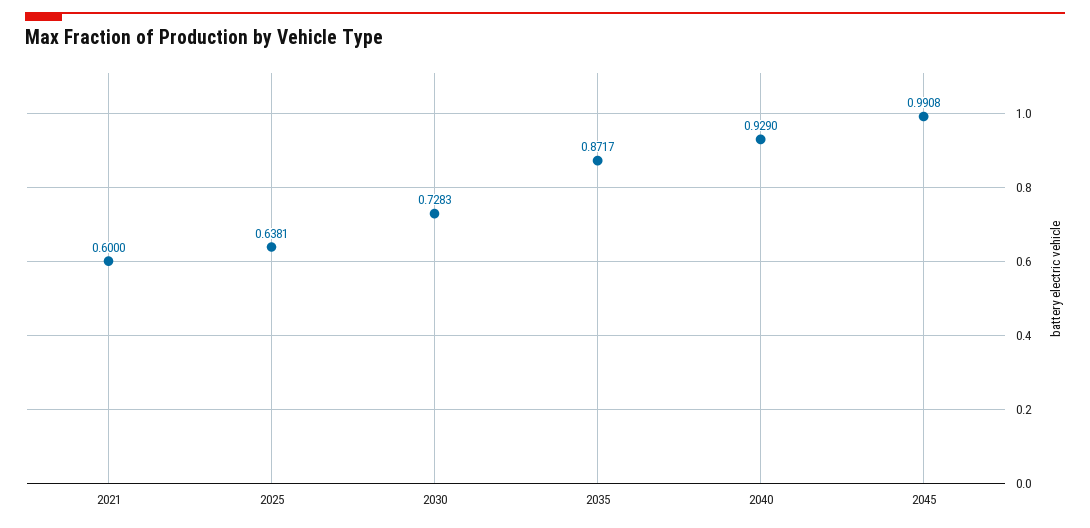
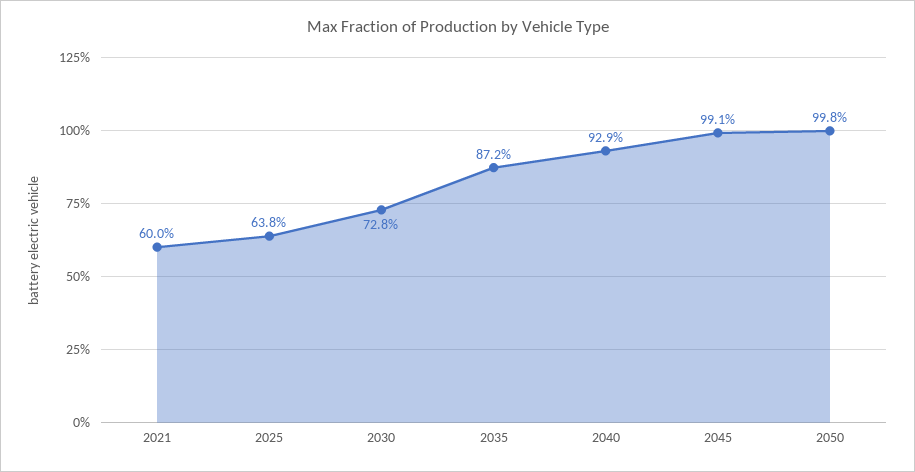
2050: none -> 0.998

